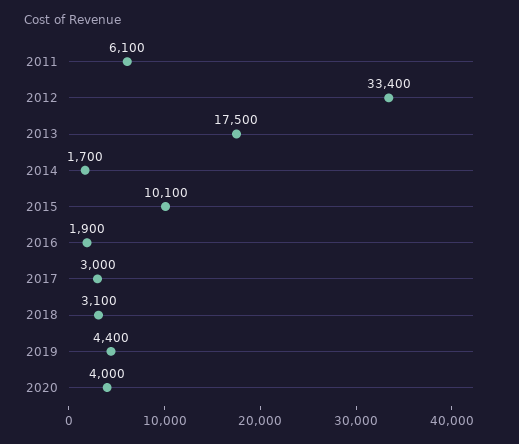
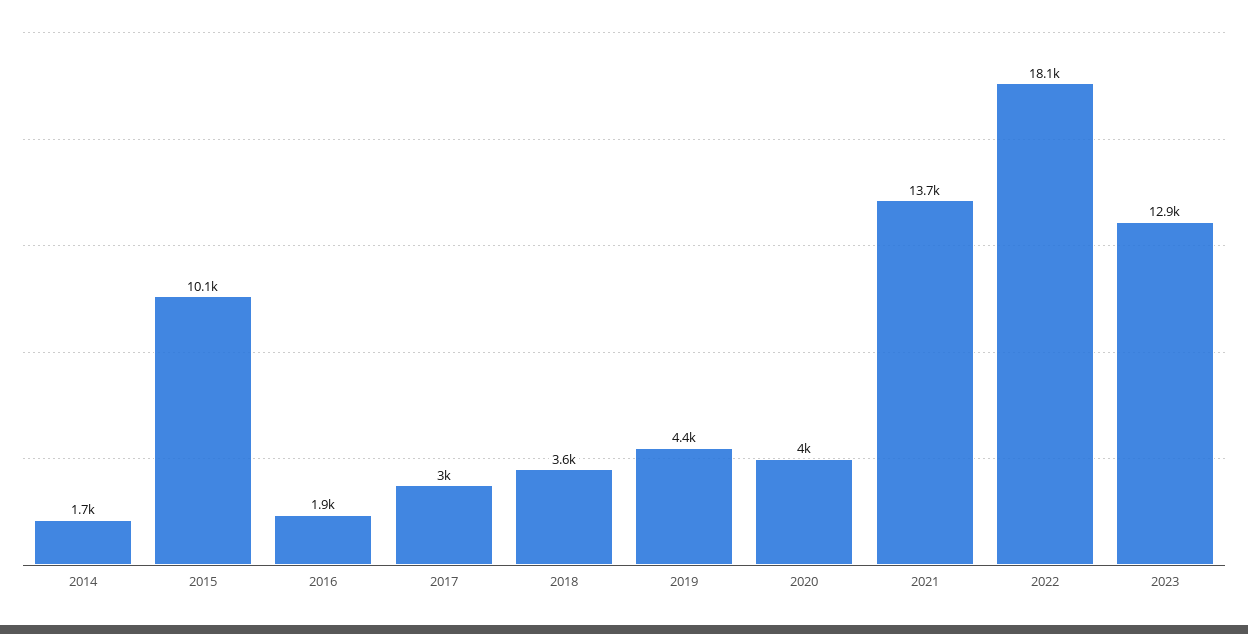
2011: 6100 -> none
2012: 33400 -> none
2013: 17500 -> none
2018: 3100 -> 3600
2021: none -> 13700
2022: none -> 18100
2023: none -> 12900

